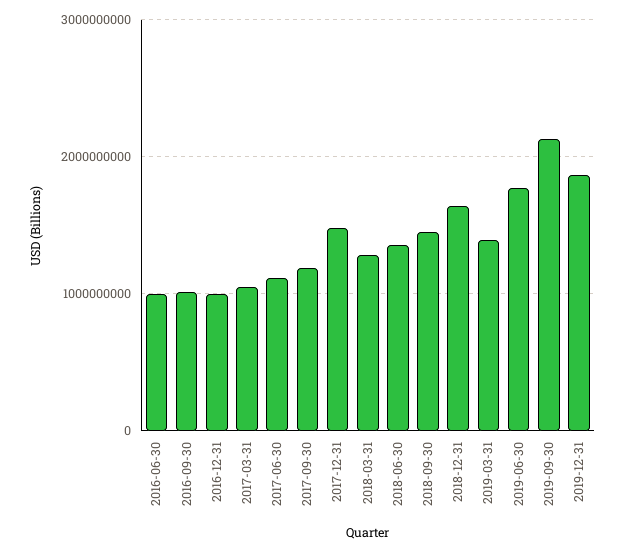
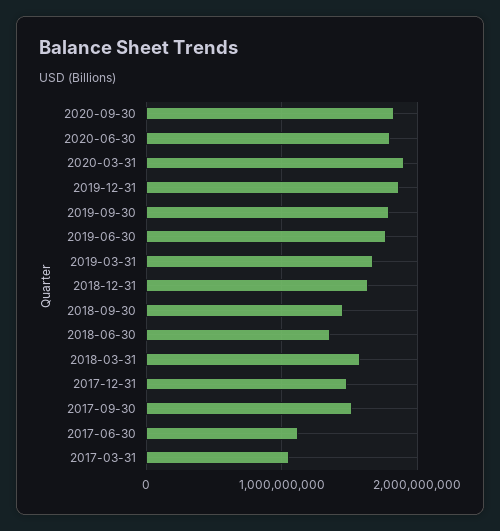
2016-06-30: 1000000000 -> none
2016-09-30: 1000000000 -> none
2016-12-31: 1000000000 -> none
2017-09-30: 1200000000 -> 1500000000
2018-03-31: 1300000000 -> 1600000000
2019-03-31: 1400000000 -> 1700000000
2019-09-30: 2100000000 -> 1800000000
2020-09-30: none -> 1800000000
2020-06-30: none -> 1800000000
2020-03-31: none -> 1900000000

